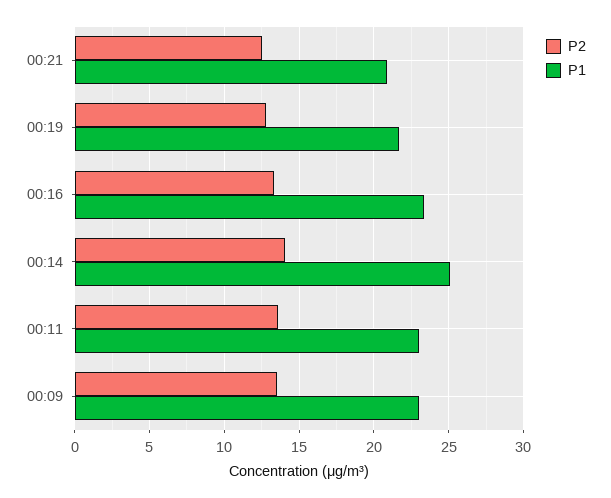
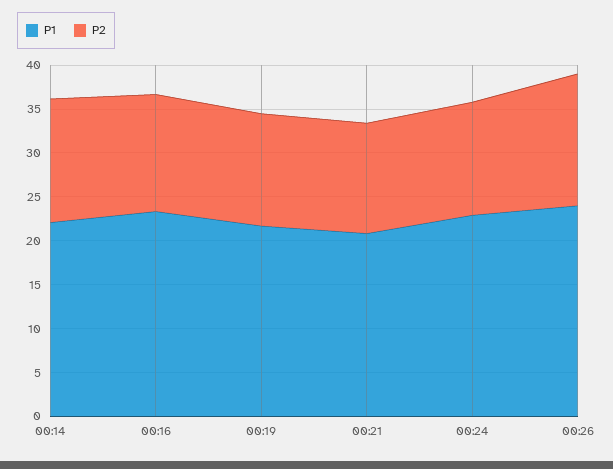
P1, 00:14: 25 -> 22
P2, 00:11: 13.5 -> none
P1, 00:11: 23 -> none
P2, 00:09: 13.5 -> none
P1, 00:09: 23 -> none
P1, 00:24: none -> 23
P2, 00:24: none -> 13
P1, 00:26: none -> 24
P2, 00:26: none -> 15

